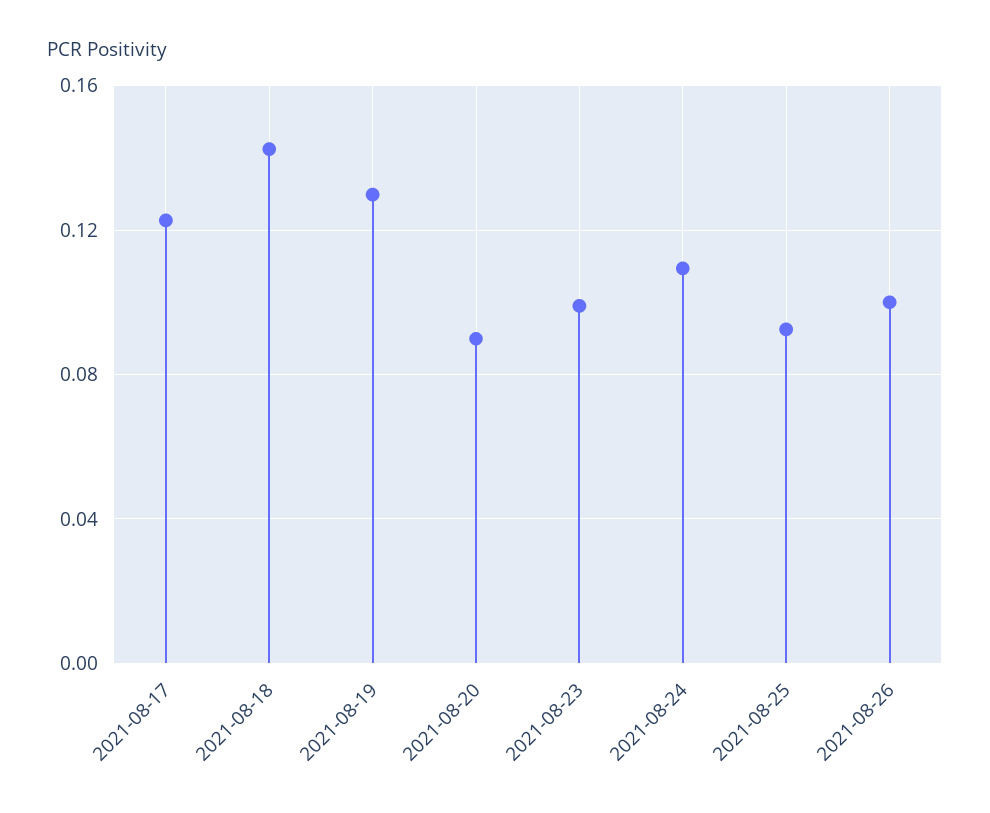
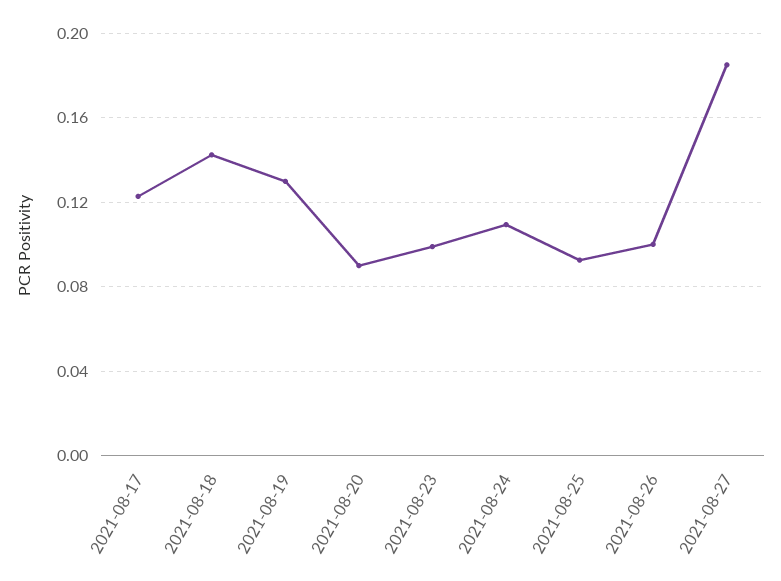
2021-08-27: none -> 0.185

